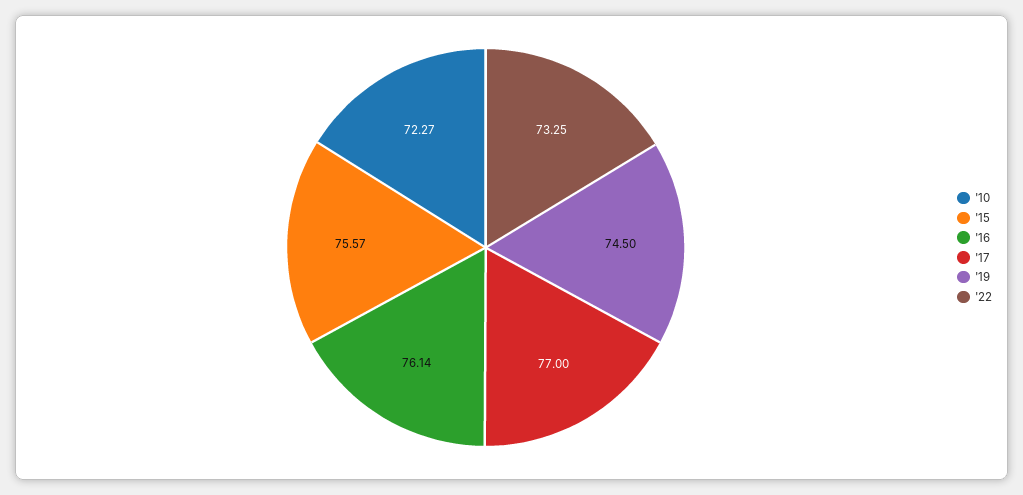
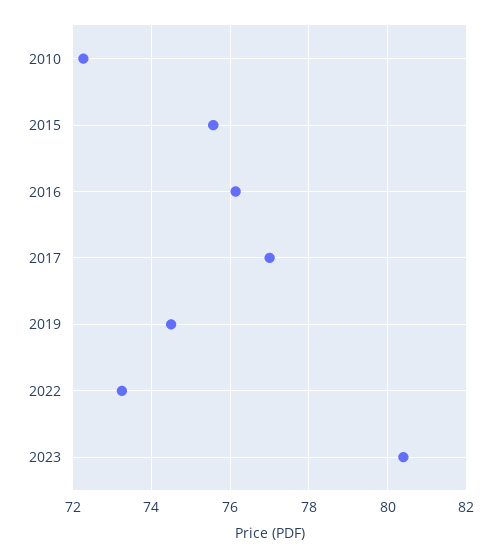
2023: none -> 80.4

